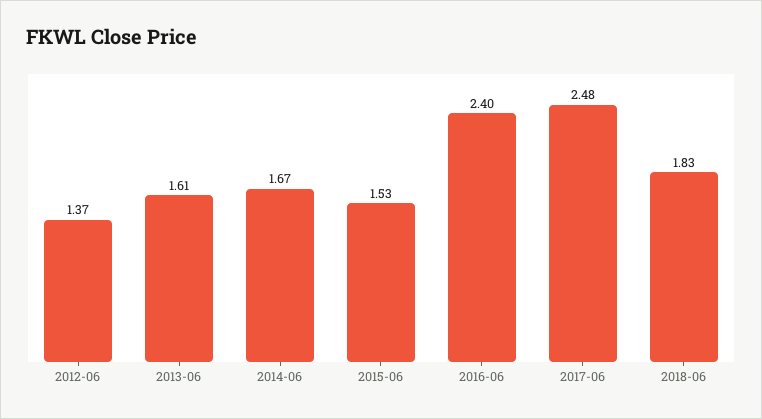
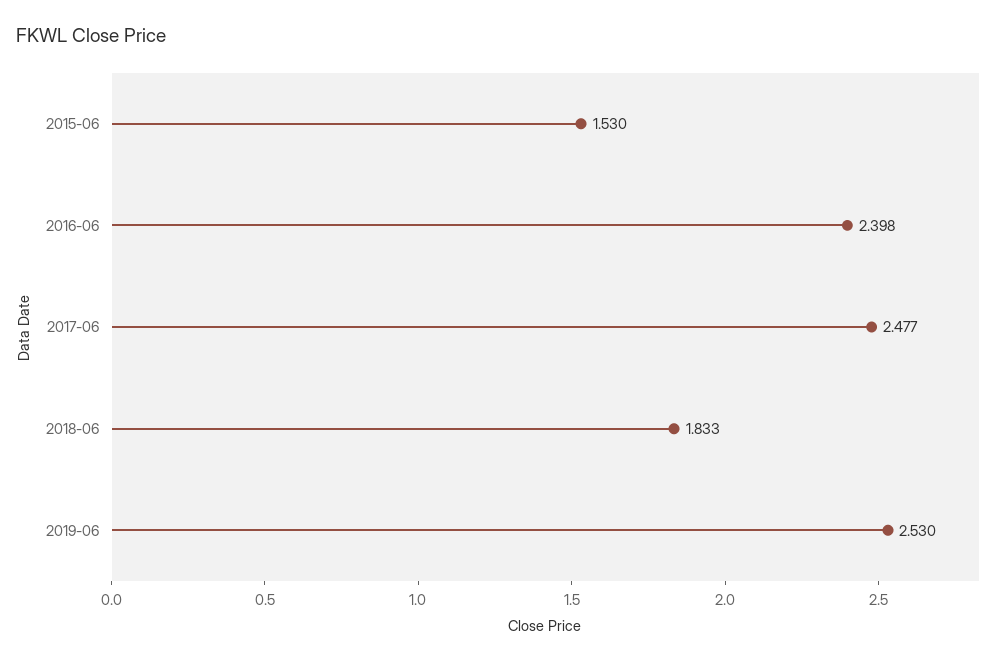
2012-06: 1.37 -> none
2013-06: 1.61 -> none
2014-06: 1.67 -> none
2019-06: none -> 2.53

